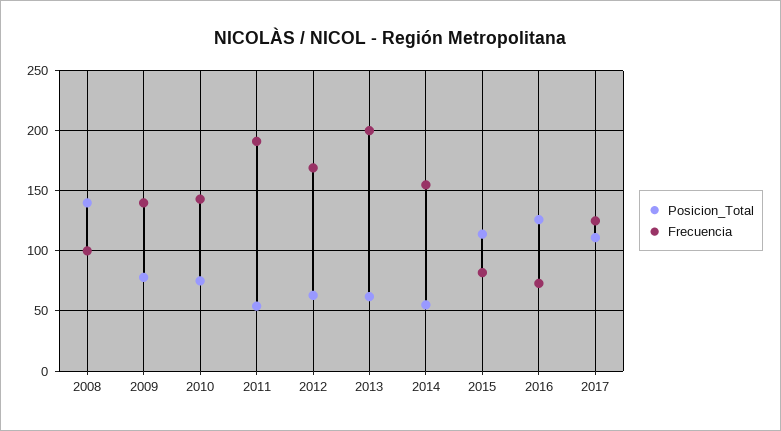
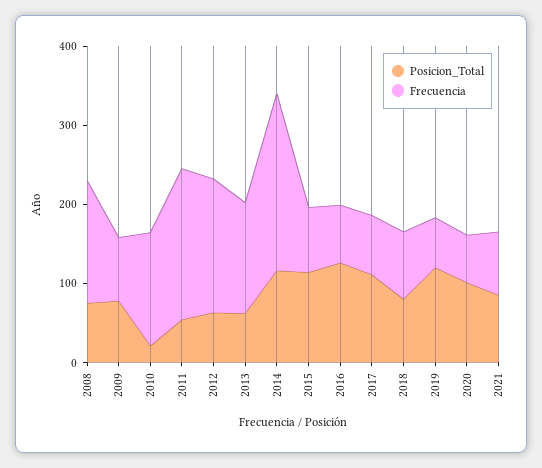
Posicion_Total, 2008: 140 -> 80
Frecuencia, 2008: 100 -> 160
Frecuencia, 2009: 140 -> 80
Posicion_Total, 2010: 75 -> 20
Frecuencia, 2013: 200 -> 140
Posicion_Total, 2014: 55 -> 120
Frecuencia, 2014: 155 -> 220
Frecuencia, 2017: 125 -> 80
Posicion_Total, 2018: none -> 80
Frecuencia, 2018: none -> 80
Posicion_Total, 2019: none -> 120
Frecuencia, 2019: none -> 60
Posicion_Total, 2020: none -> 100
Frecuencia, 2020: none -> 60
Posicion_Total, 2021: none -> 80
Frecuencia, 2021: none -> 80

